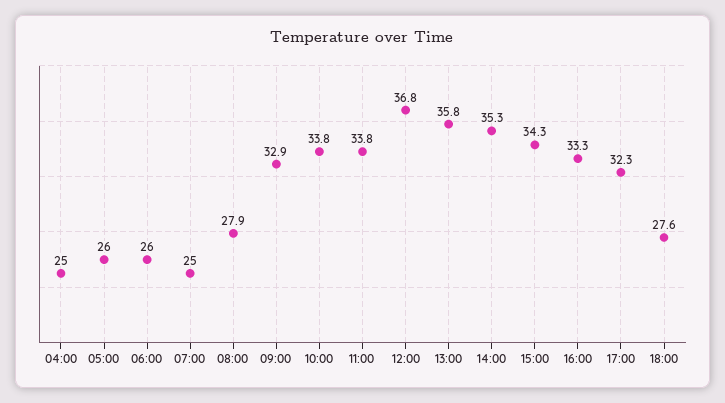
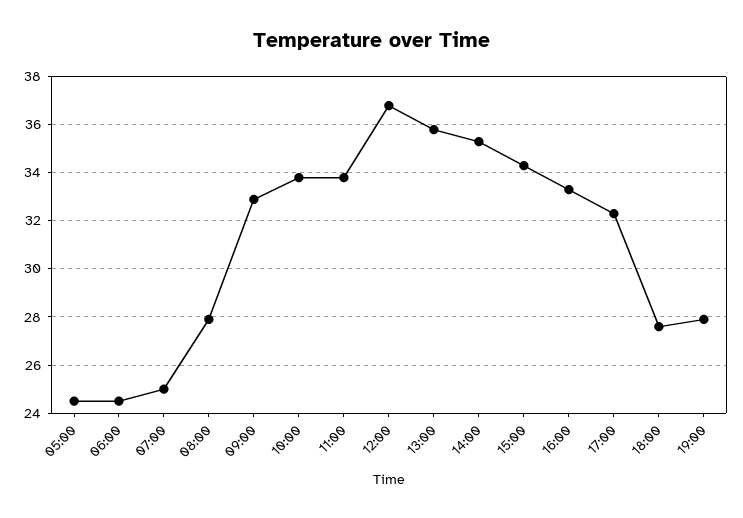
04:00: 25 -> none
05:00: 26 -> 24.5
06:00: 26 -> 24.5
19:00: none -> 28

